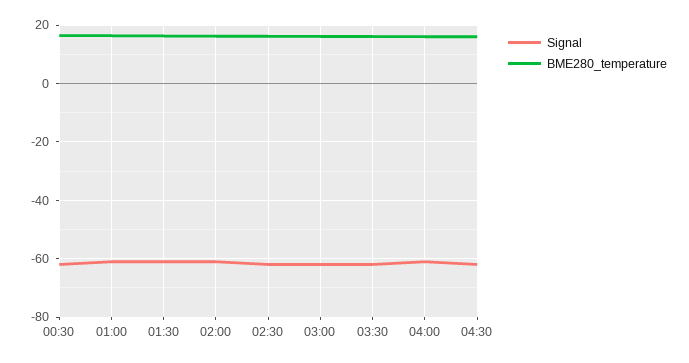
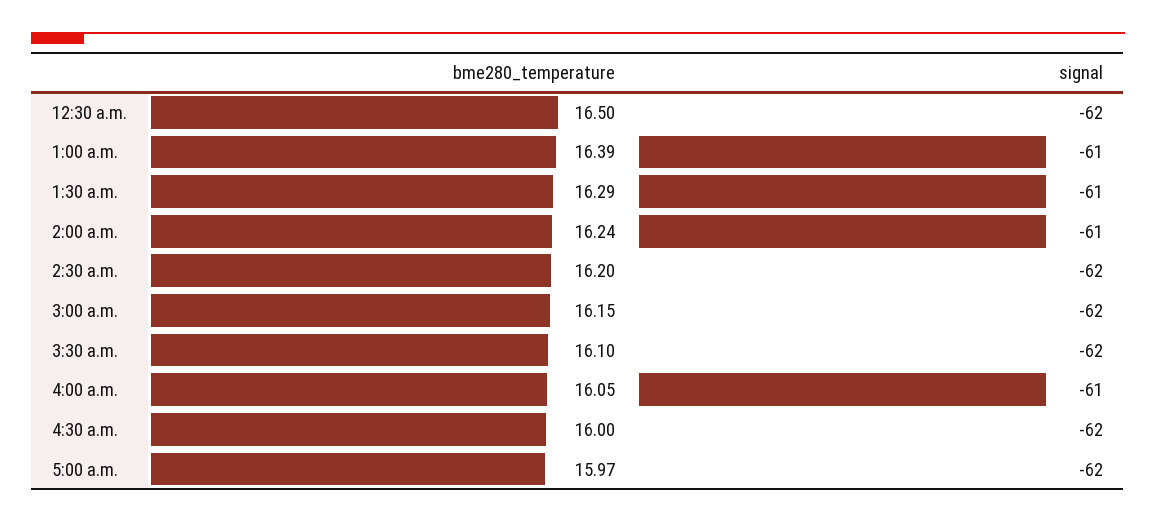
BME280_temperature, 5:00 a.m.: none -> 15.97
Signal, 5:00 a.m.: none -> -62

